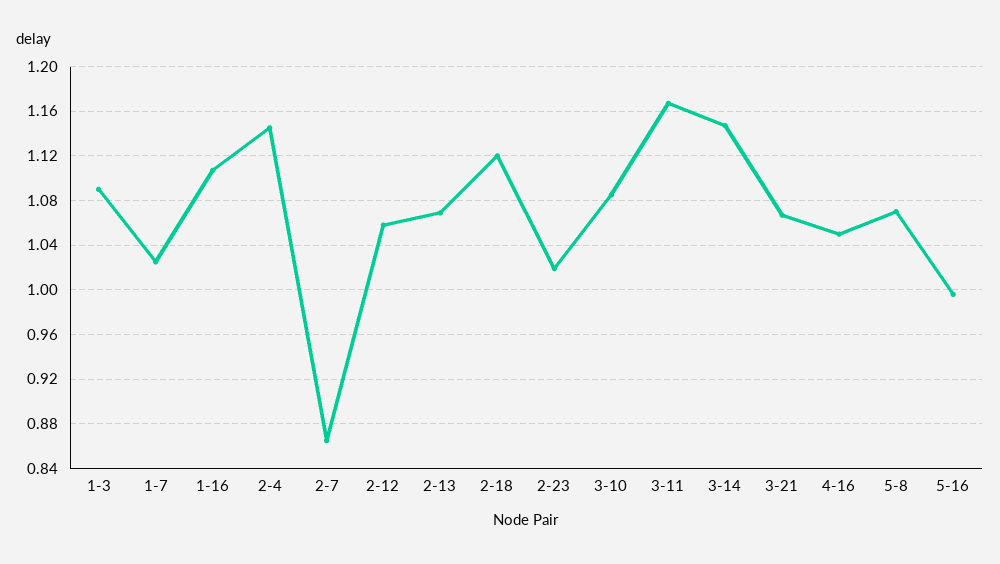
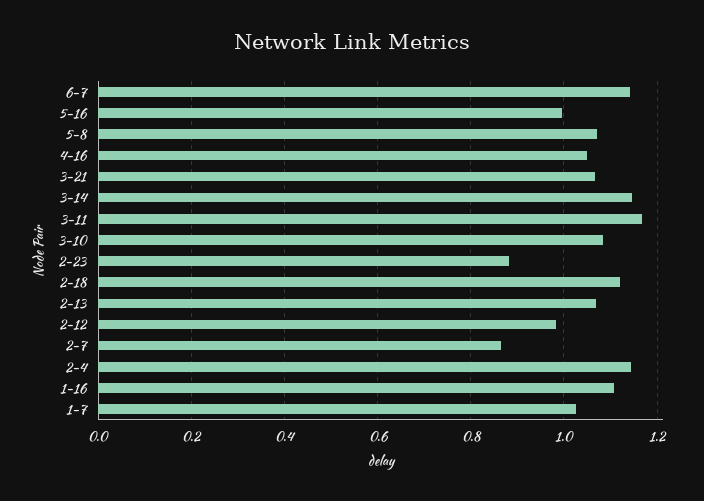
1-3: 1.09 -> none
2-12: 1.06 -> 0.98
2-23: 1.02 -> 0.88
6-7: none -> 1.14

